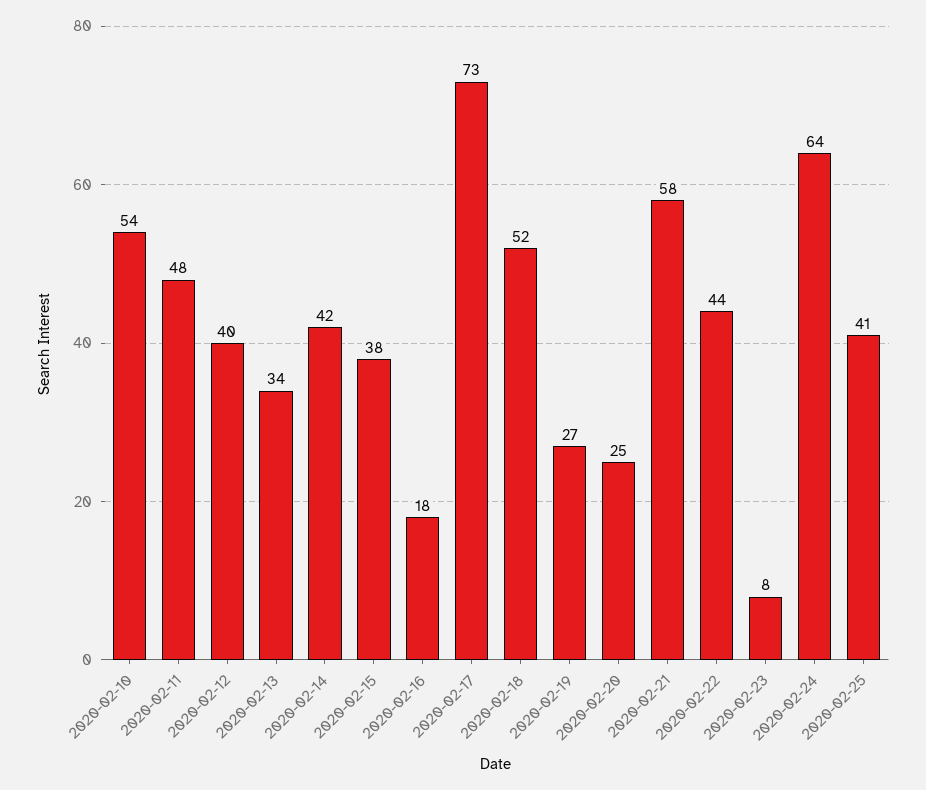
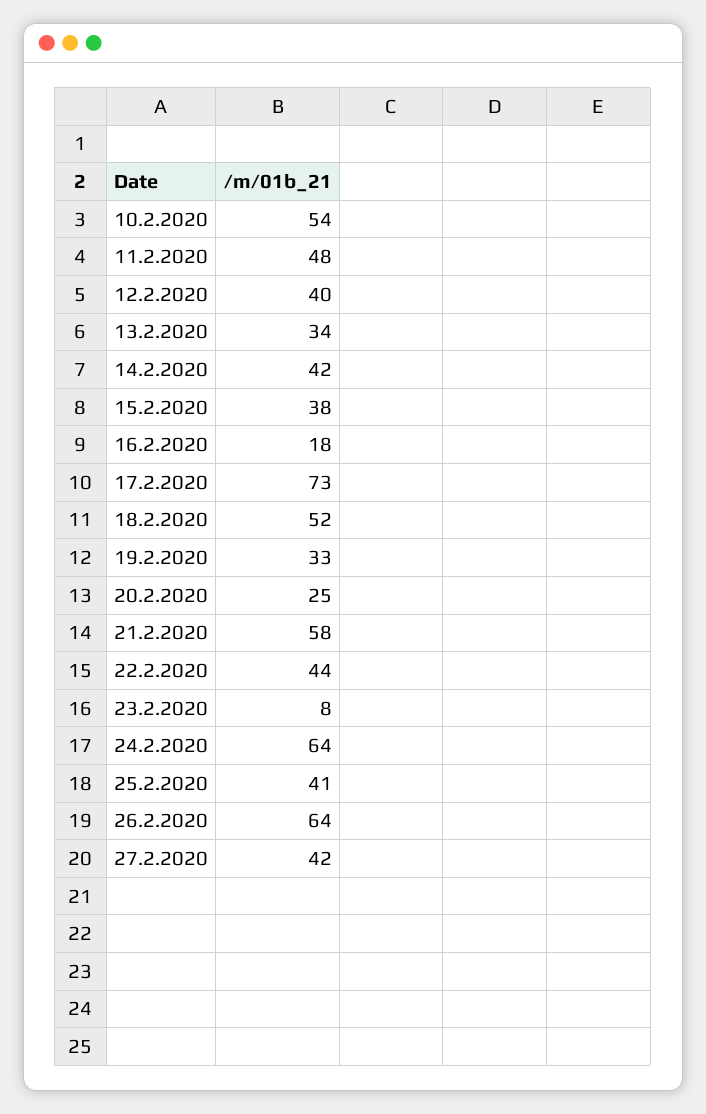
2020-02-19: 27 -> 33
26.2.2020: none -> 64
27.2.2020: none -> 42

